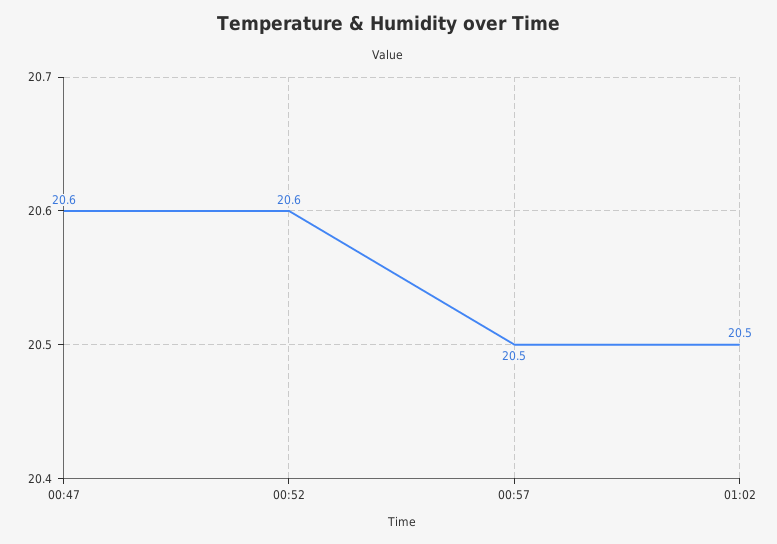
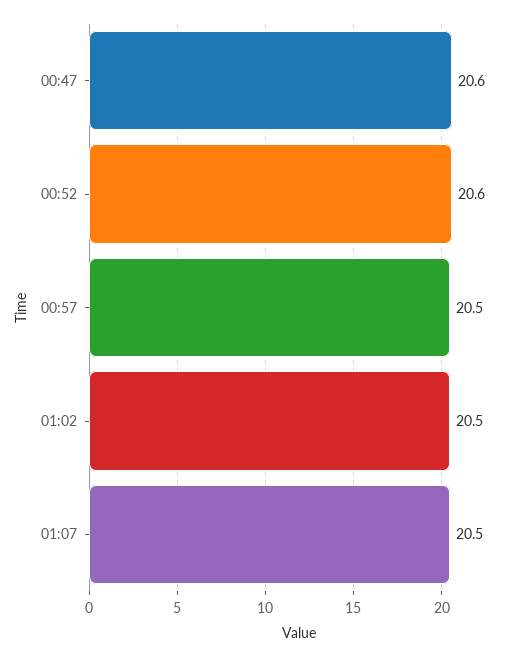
01:07: none -> 20.5

